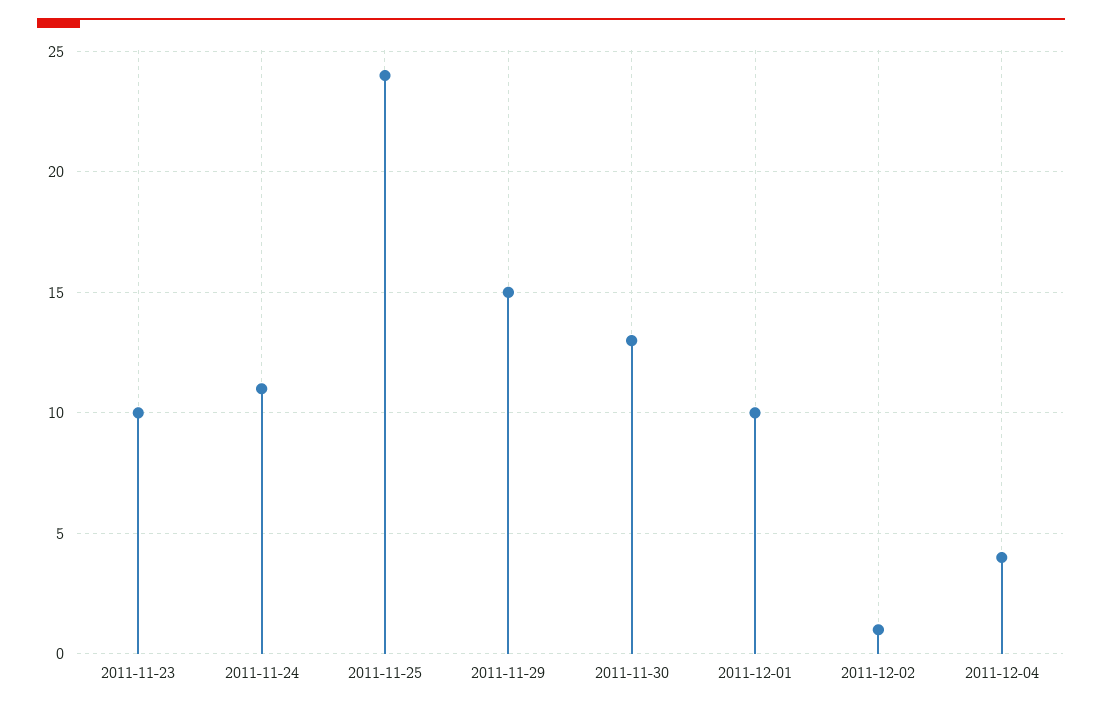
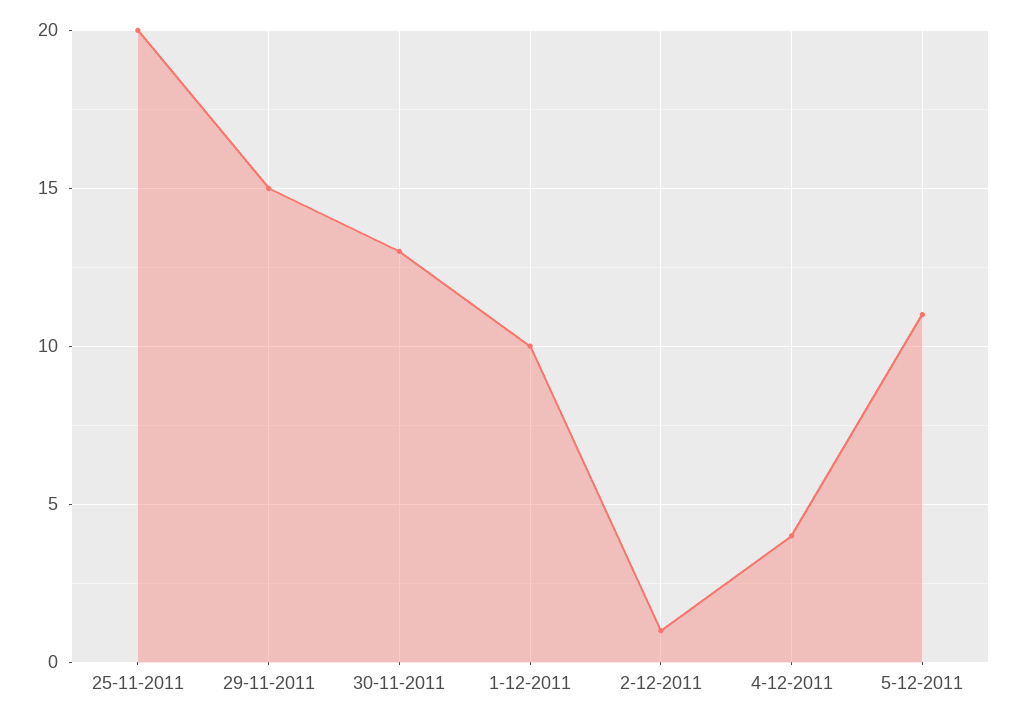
2011-11-23: 10 -> none
2011-11-24: 11 -> none
2011-11-25: 24 -> 20
5-12-2011: none -> 11

